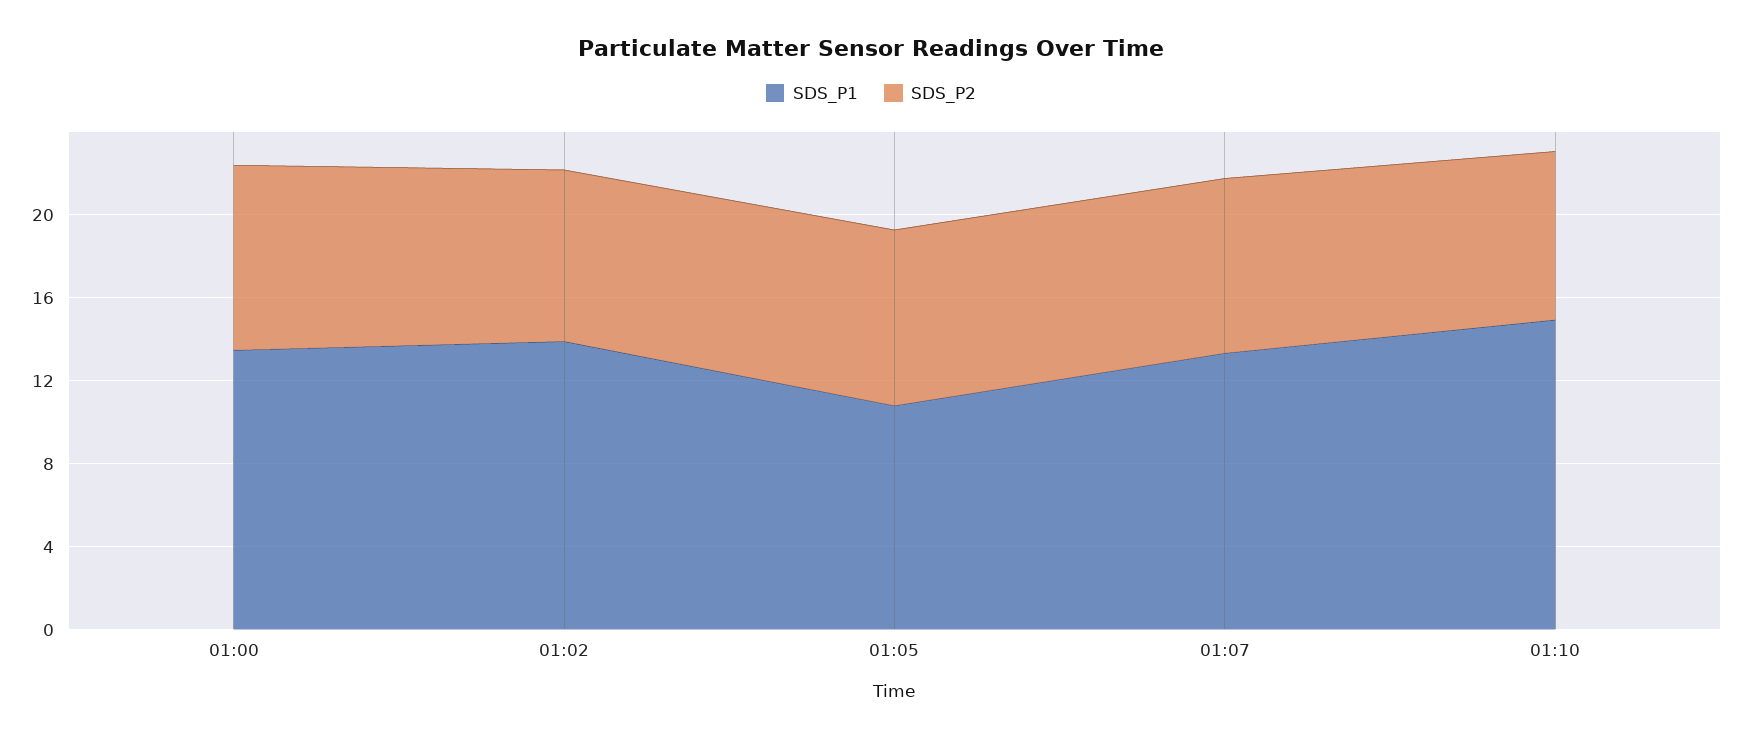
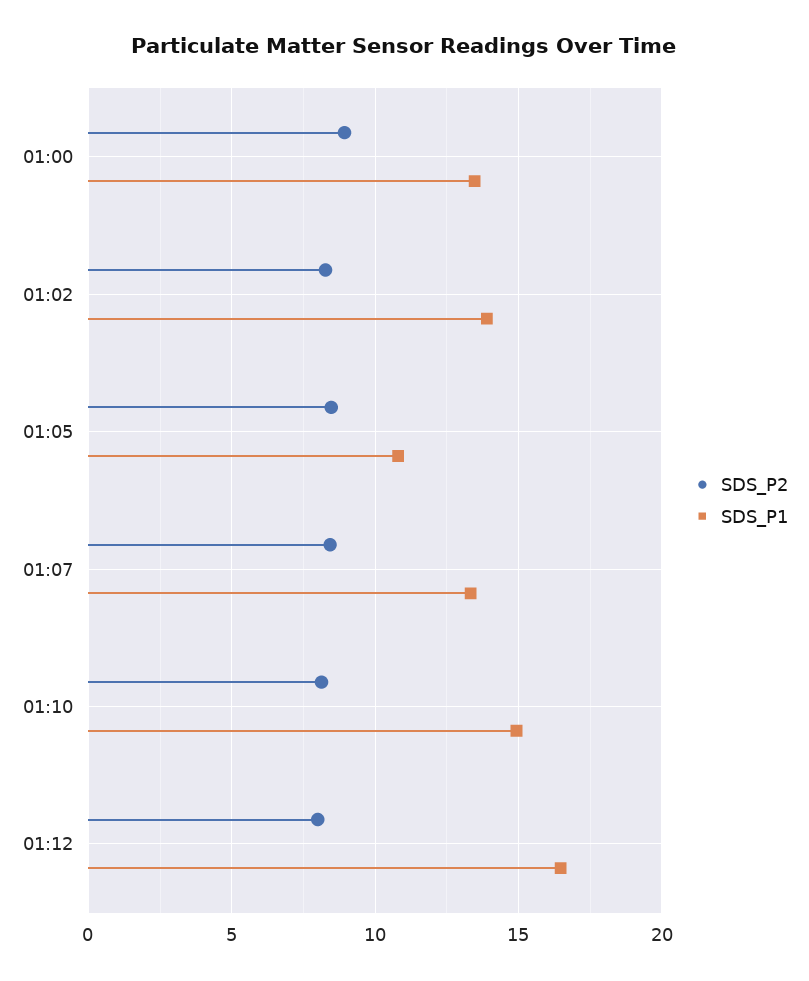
SDS_P2, 01:12: none -> 8
SDS_P1, 01:12: none -> 16.5

